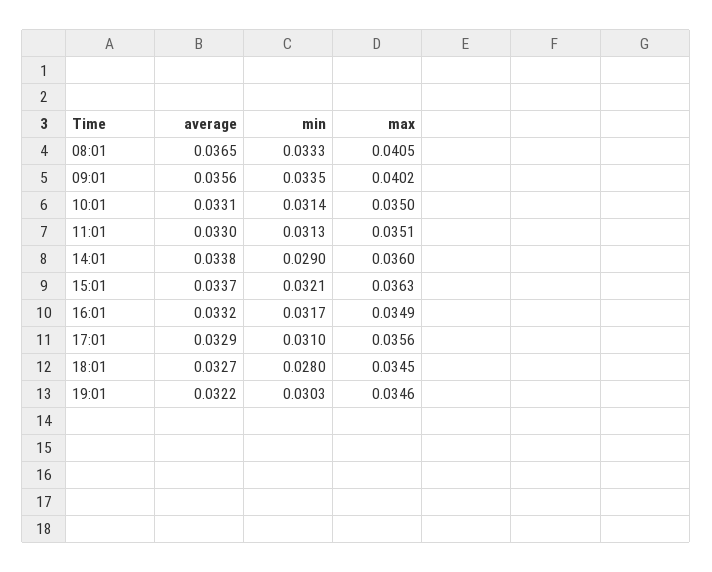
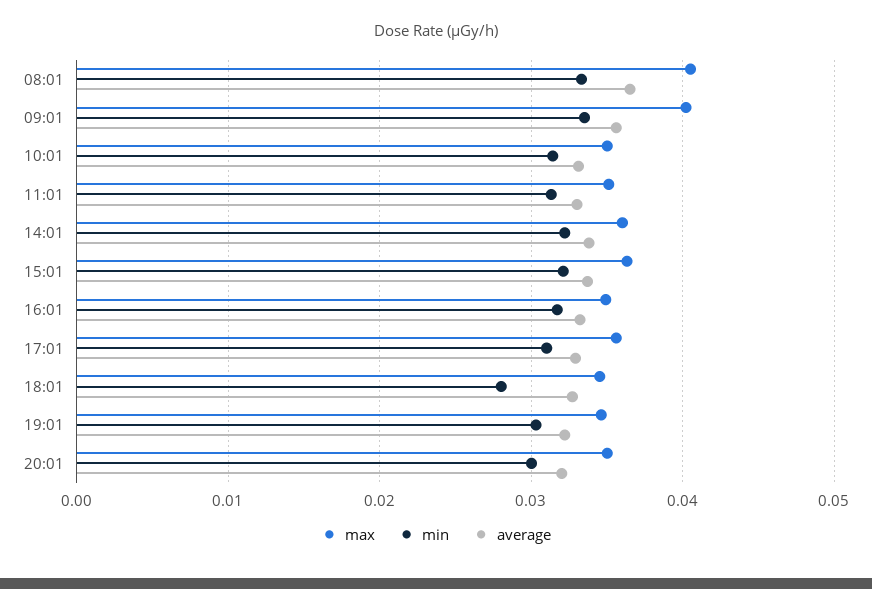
min, 14:01: 0.029 -> 0.032
max, 20:01: none -> 0.035
min, 20:01: none -> 0.03
average, 20:01: none -> 0.032

